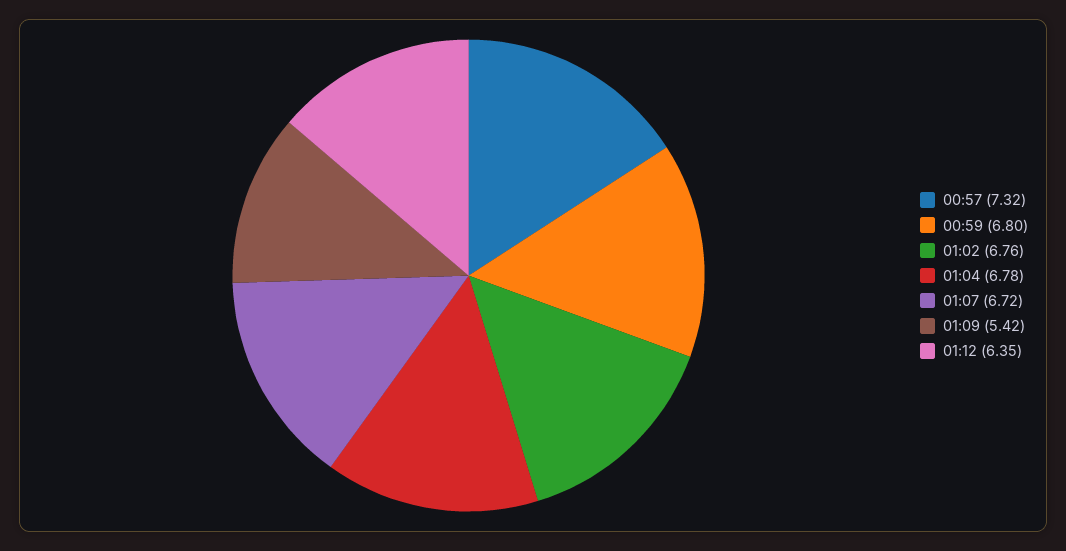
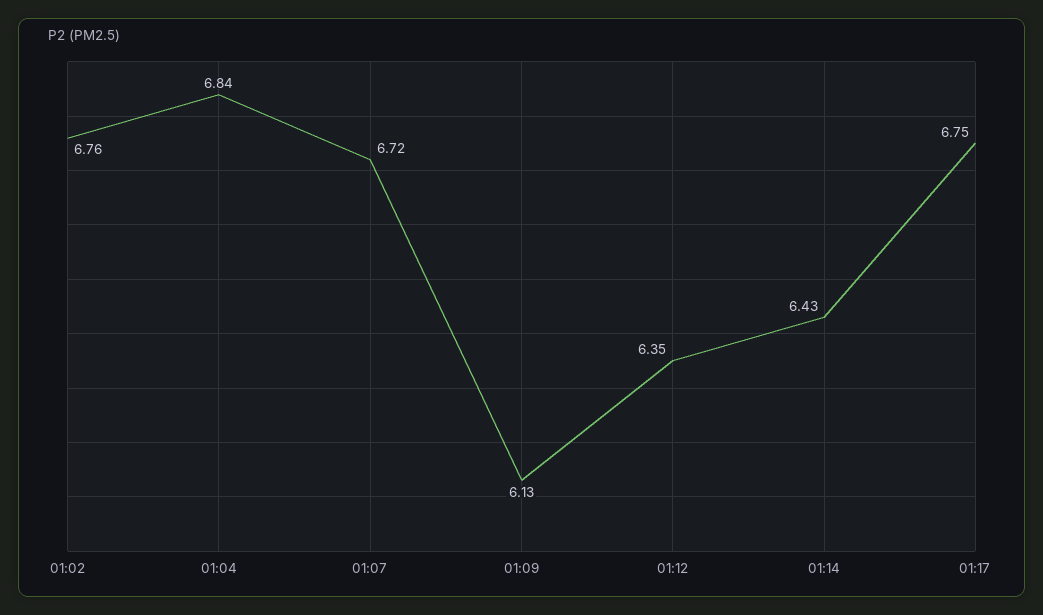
00:57: 7.32 -> none
00:59: 6.8 -> none
01:04: 6.78 -> 6.84
01:09: 5.42 -> 6.13
01:14: none -> 6.43
01:17: none -> 6.75

